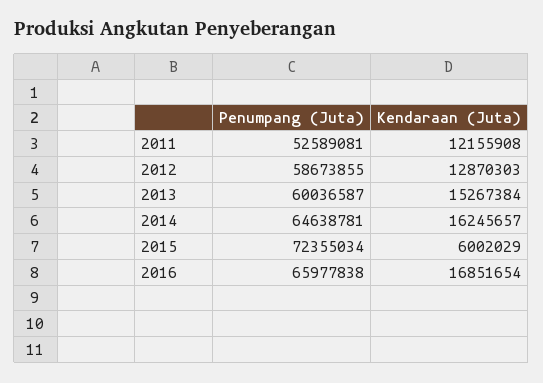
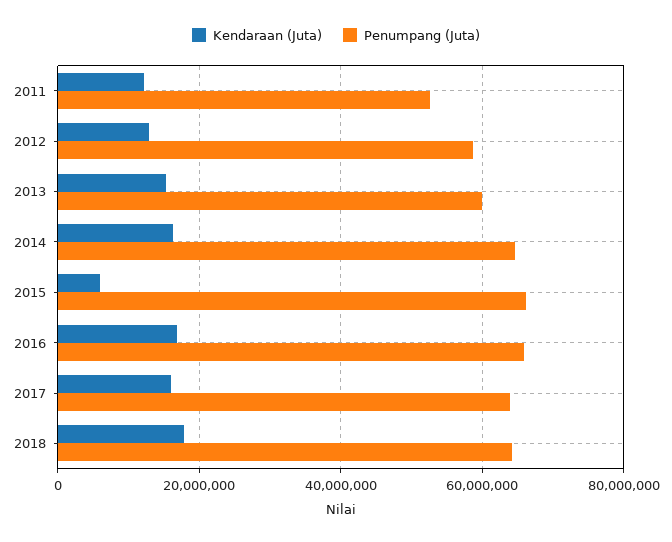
Penumpang (Juta), 2015: 72355034 -> 66000000
Kendaraan (Juta), 2017: none -> 16000000
Penumpang (Juta), 2017: none -> 64000000
Kendaraan (Juta), 2018: none -> 18000000
Penumpang (Juta), 2018: none -> 64000000

